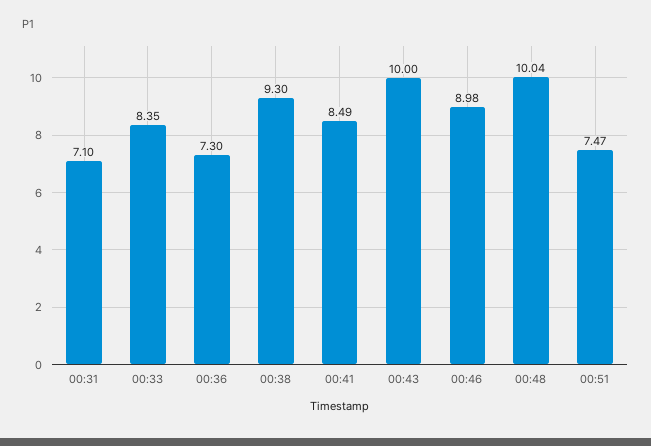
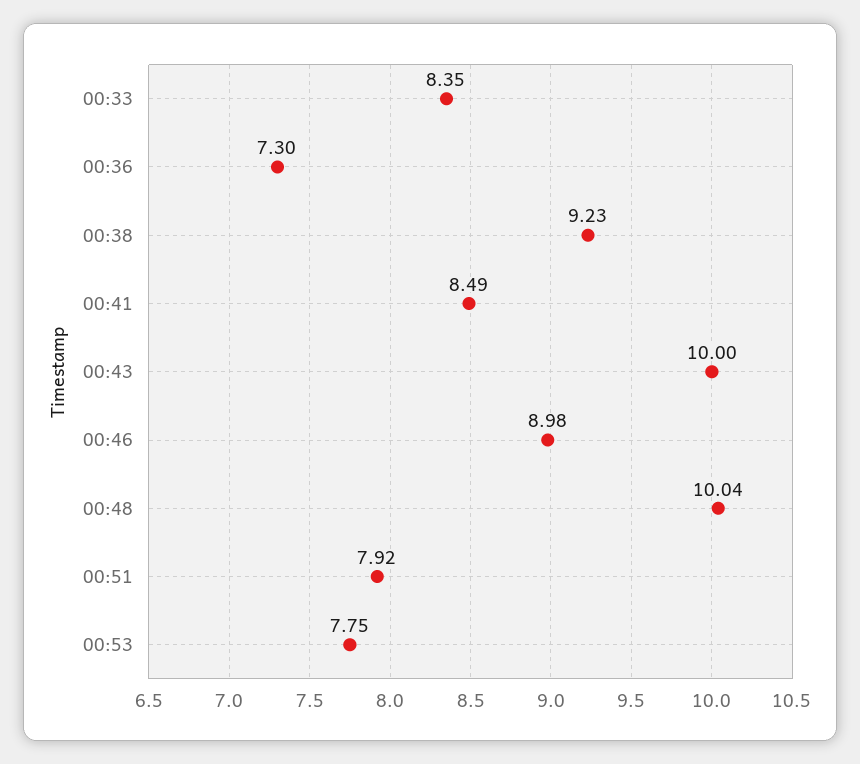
00:31: 7.1 -> none
00:38: 9.3 -> 9.23
00:51: 7.47 -> 7.92
00:53: none -> 7.75

